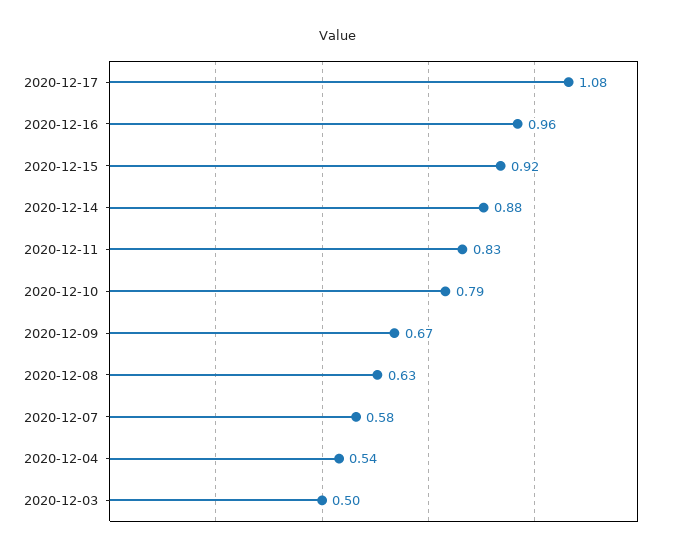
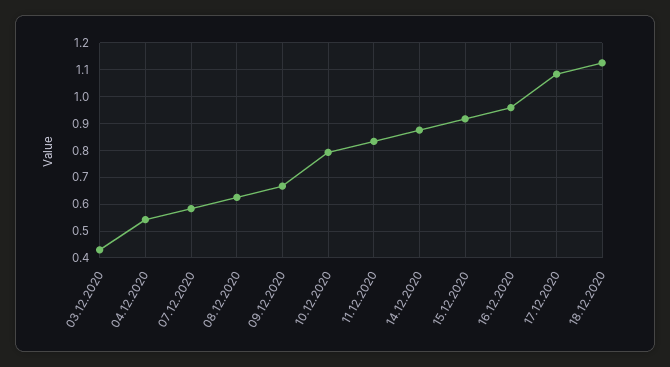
2020-12-03: 0.5 -> 0.425
18.12.2020: none -> 1.125

